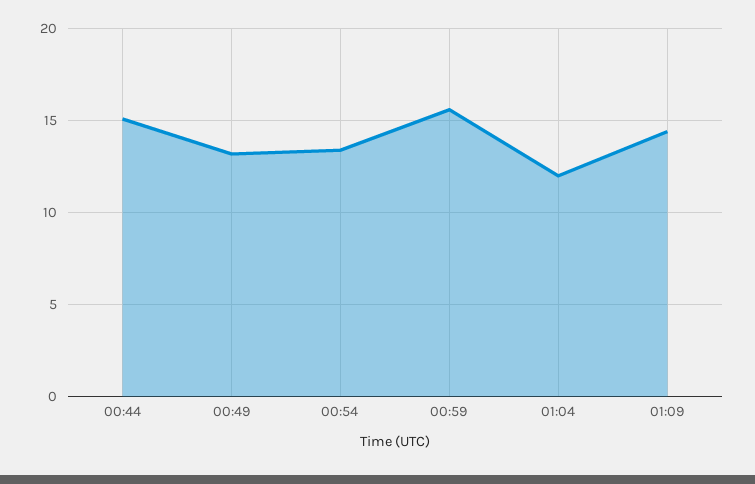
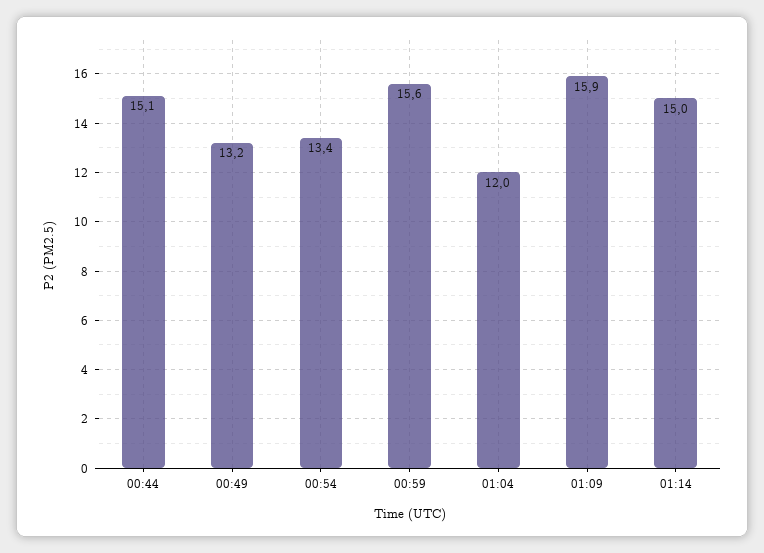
01:09: 14.5 -> 15.9
01:14: none -> 15

